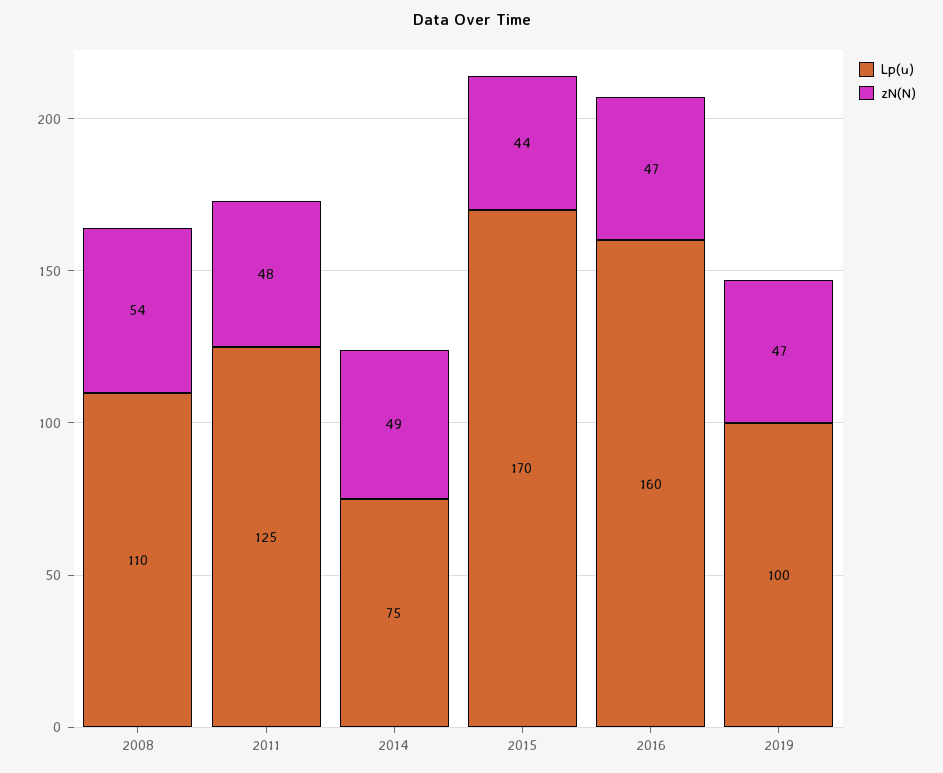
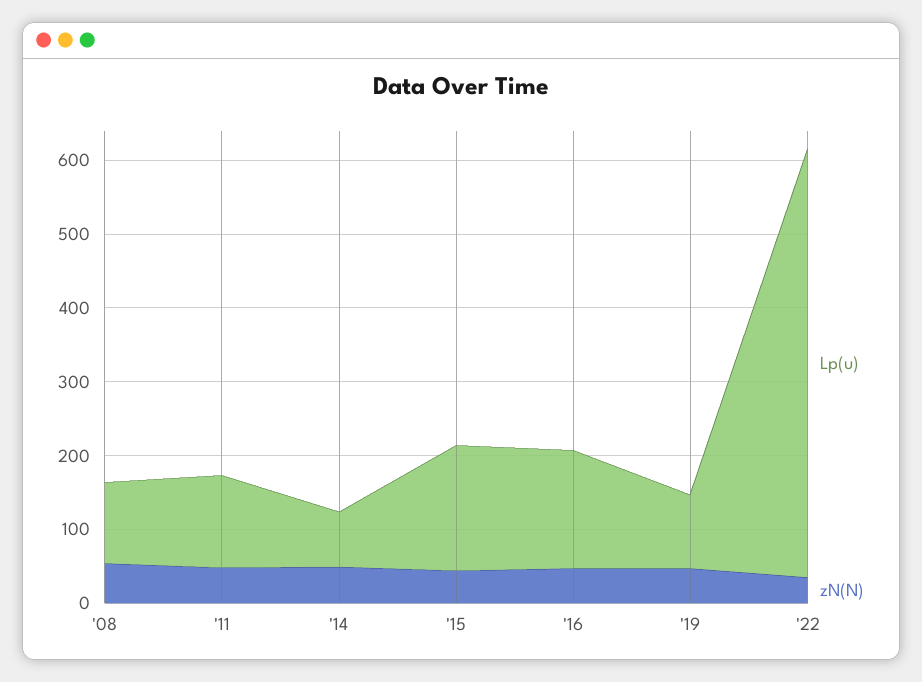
Lp(u), '22: none -> 580
zN(N), '22: none -> 40

